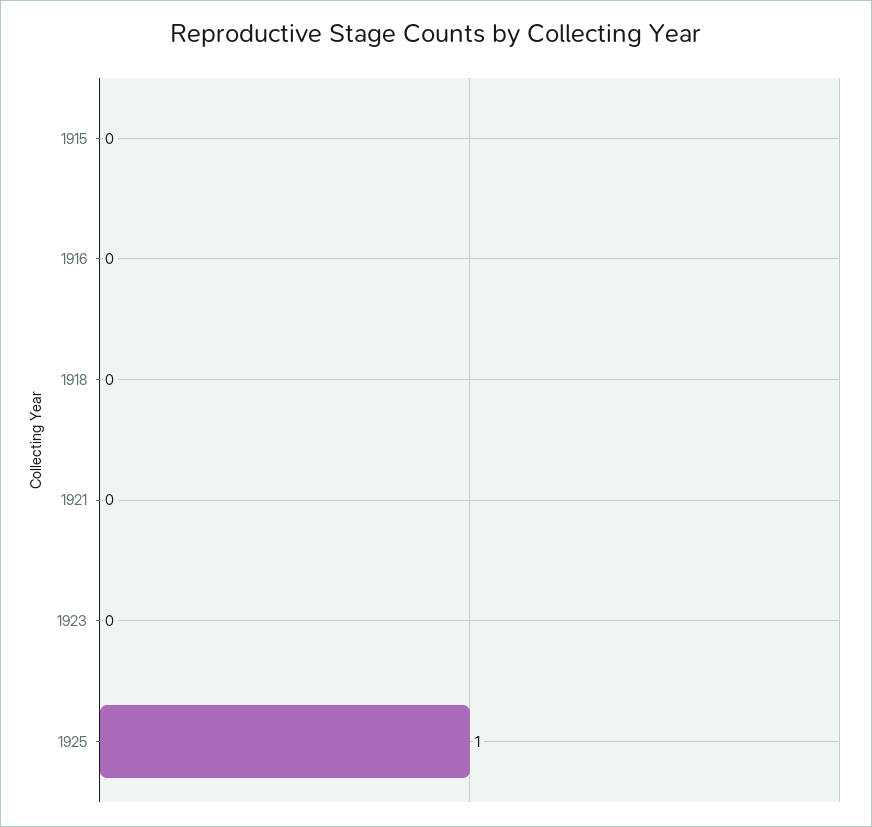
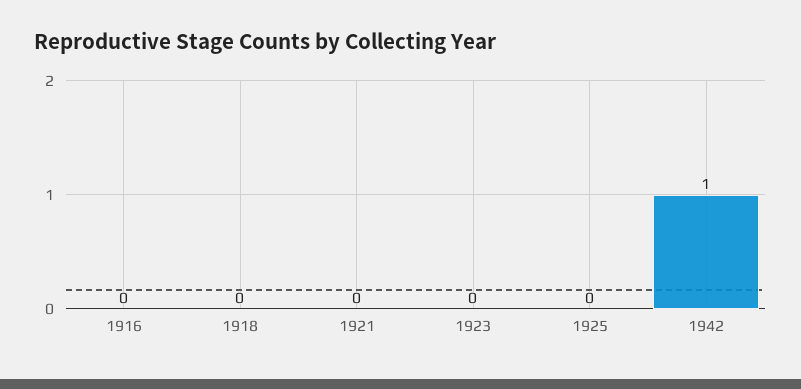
1915: 0 -> none
1925: 1 -> 0
1942: none -> 1

